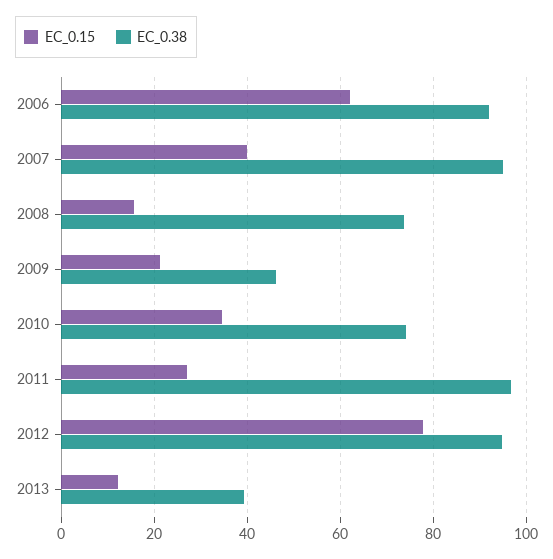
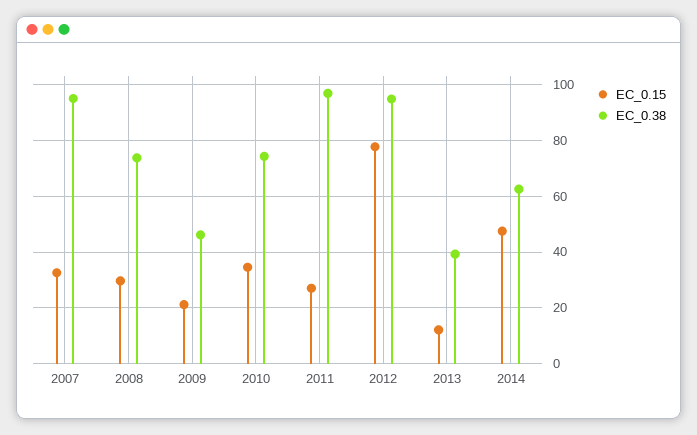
EC_0.15, 2006: 62 -> none
EC_0.38, 2006: 92 -> none
EC_0.15, 2007: 40 -> 32.5
EC_0.15, 2008: 16 -> 30
EC_0.15, 2014: none -> 47.5
EC_0.38, 2014: none -> 62.5

